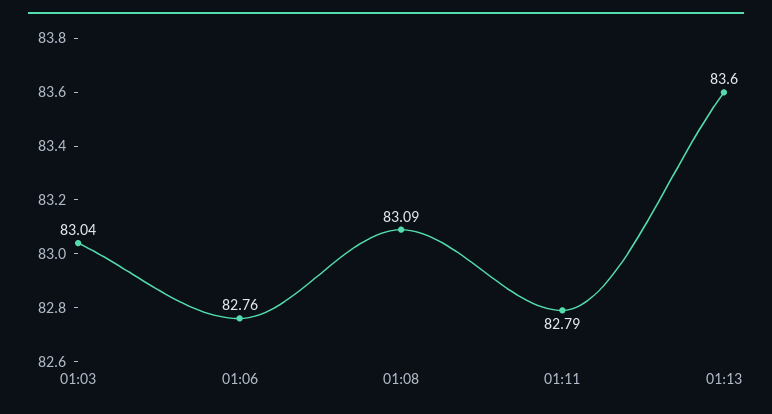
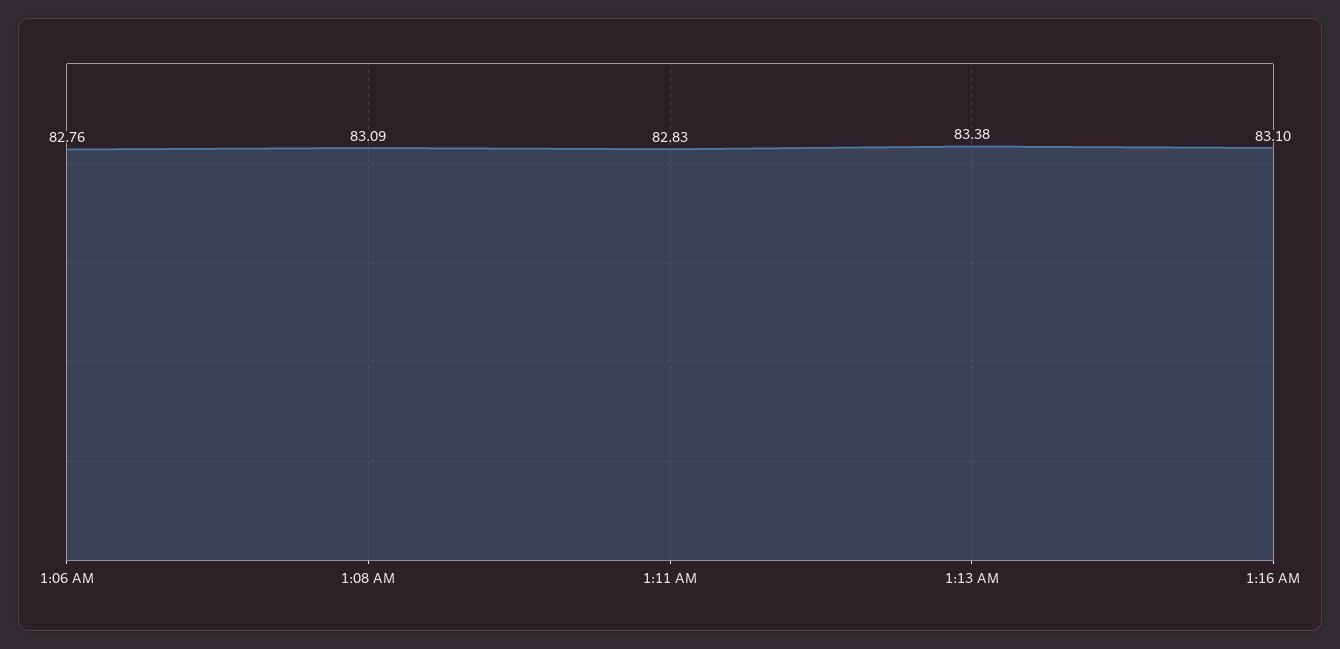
01:03: 83.04 -> none
01:11: 82.79 -> 82.83
01:13: 83.6 -> 83.38
1:16 AM: none -> 83.1

